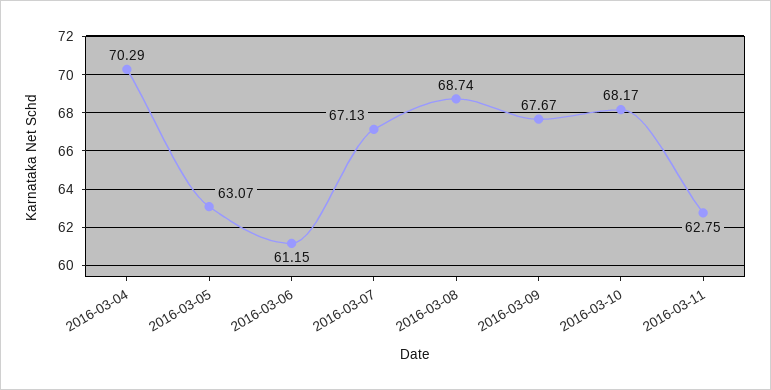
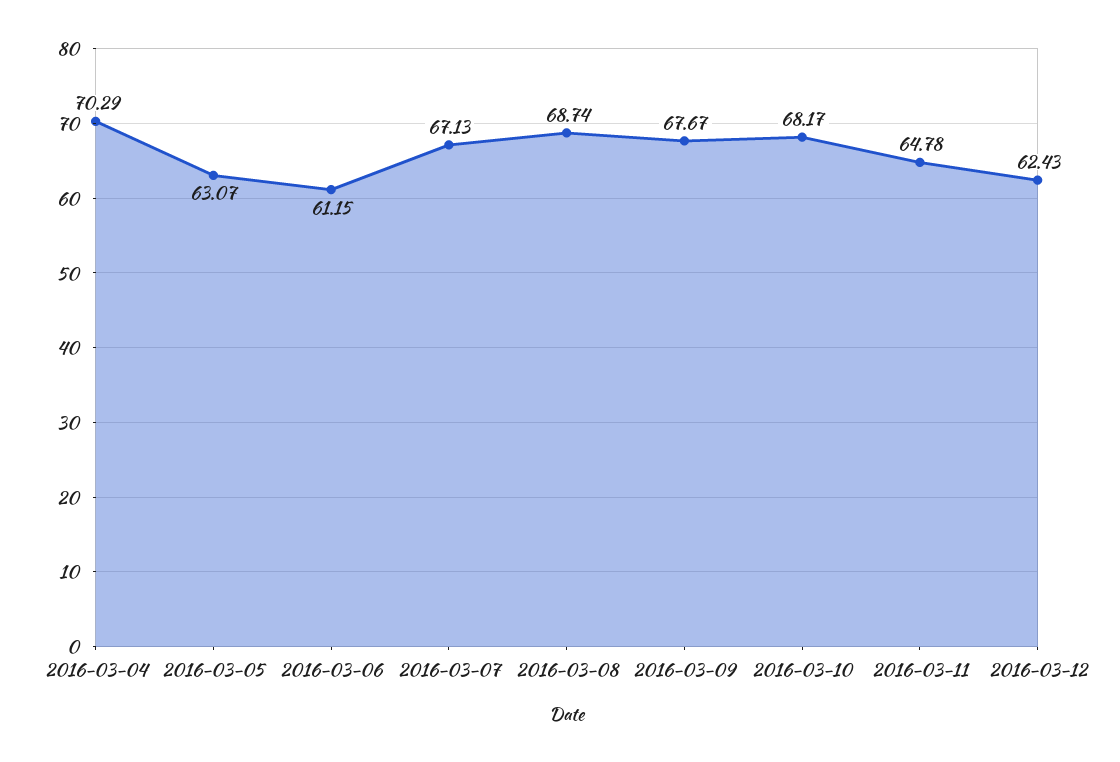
2016-03-11: 62.75 -> 64.78
2016-03-12: none -> 62.43

